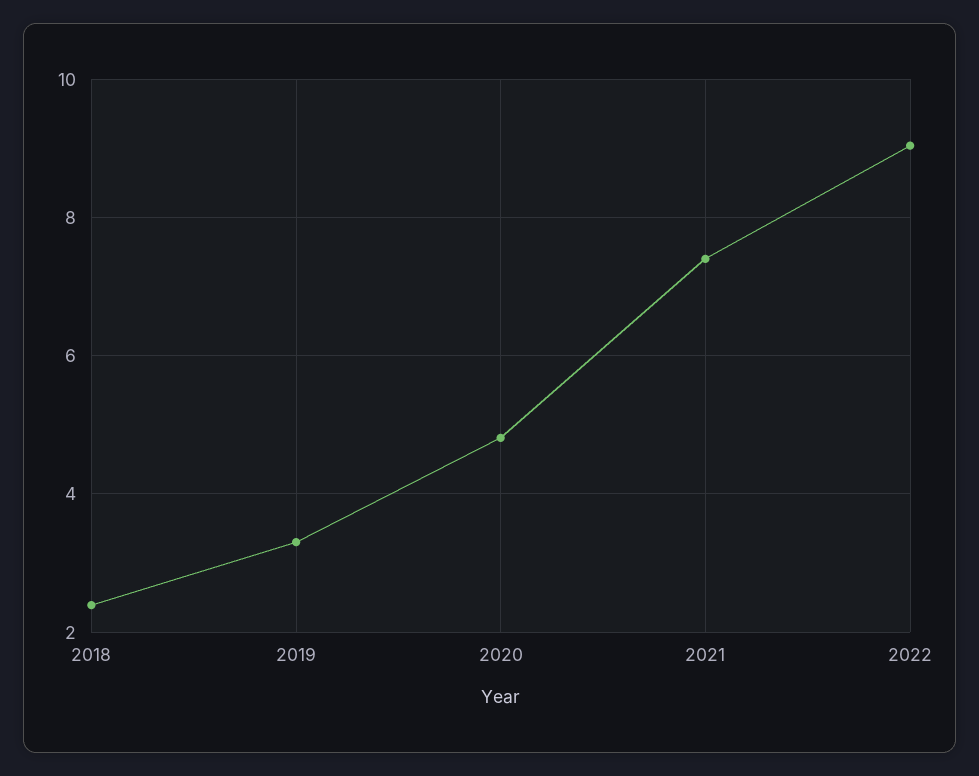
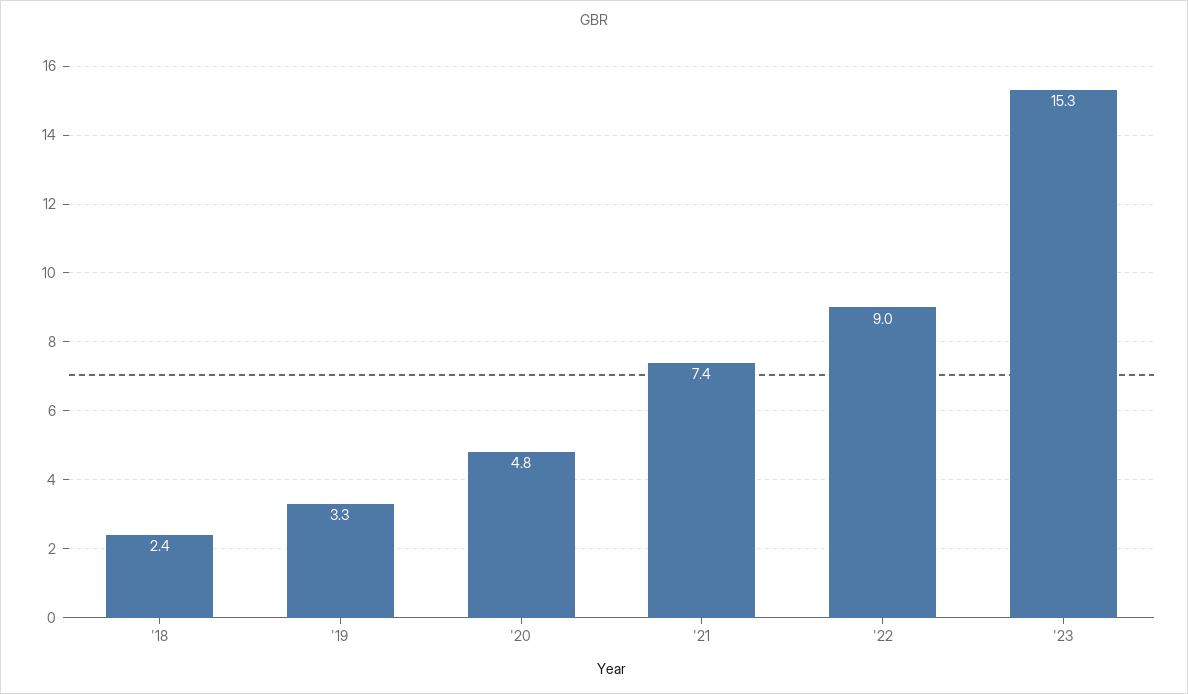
'23: none -> 15.3

